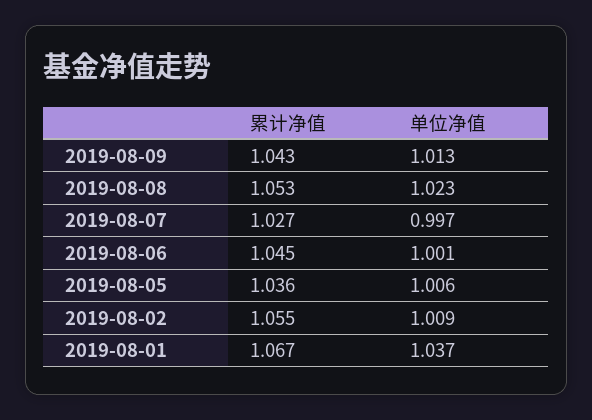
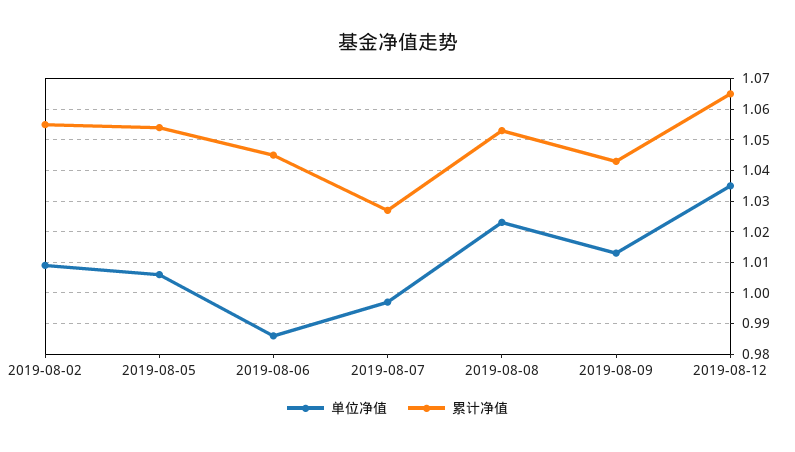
单位净值, 2019-08-06: 1.001 -> 0.985
累计净值, 2019-08-05: 1.036 -> 1.055
累计净值, 2019-08-01: 1.067 -> none
单位净值, 2019-08-01: 1.037 -> none
单位净值, 2019-08-12: none -> 1.035
累计净值, 2019-08-12: none -> 1.065

